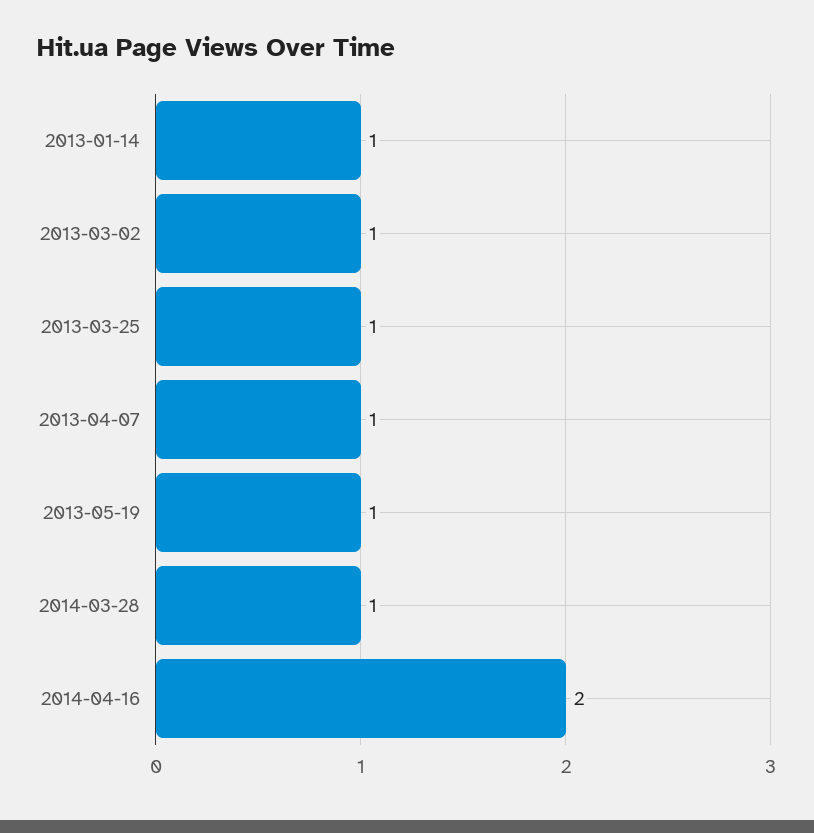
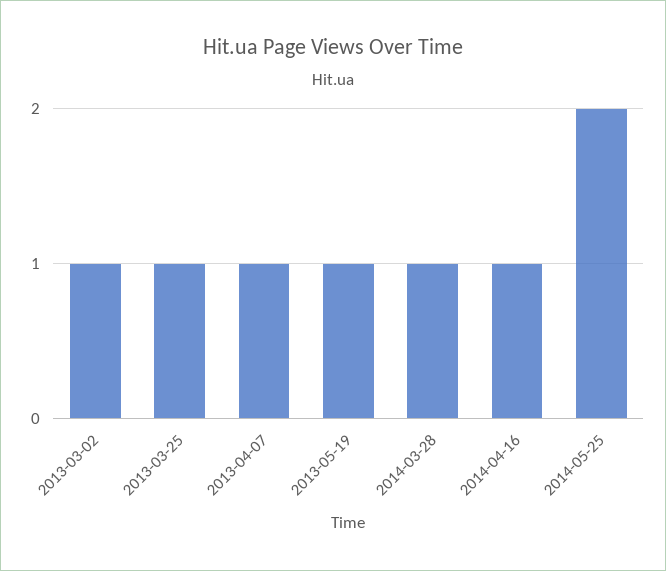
2013-01-14: 1 -> none
2014-04-16: 2 -> 1
2014-05-25: none -> 2

